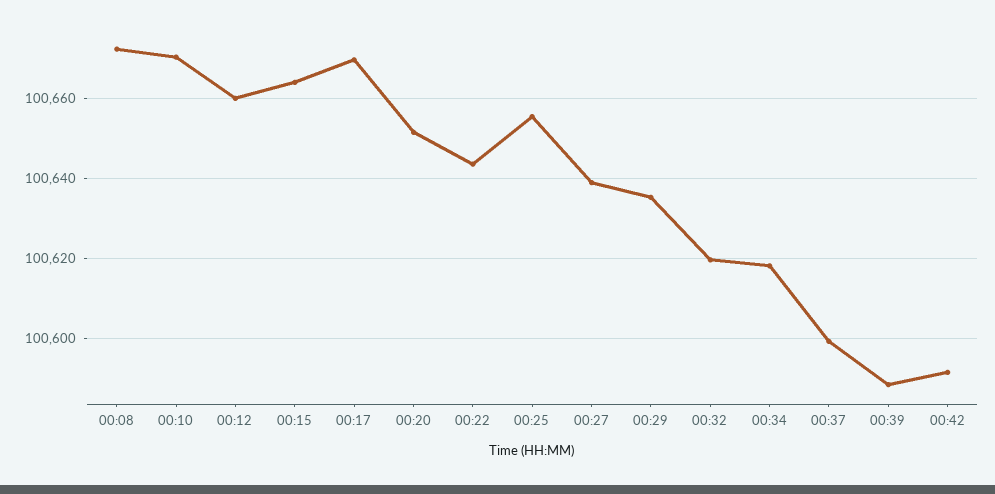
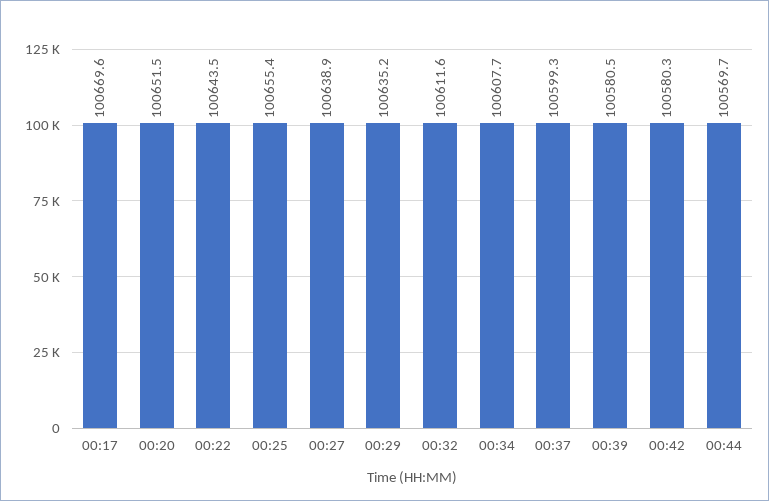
00:08: 100672 -> none
00:10: 100670 -> none
00:12: 100660 -> none
00:15: 100664 -> none
00:32: 100620 -> 100611.6
00:34: 100618 -> 100607.7
00:39: 100588 -> 100580.5
00:42: 100592 -> 100580.3
00:44: none -> 100569.7

